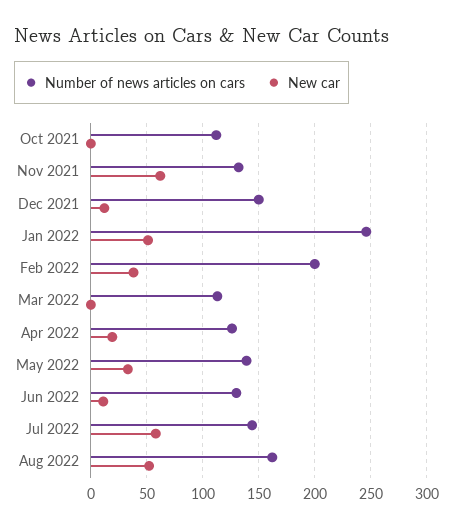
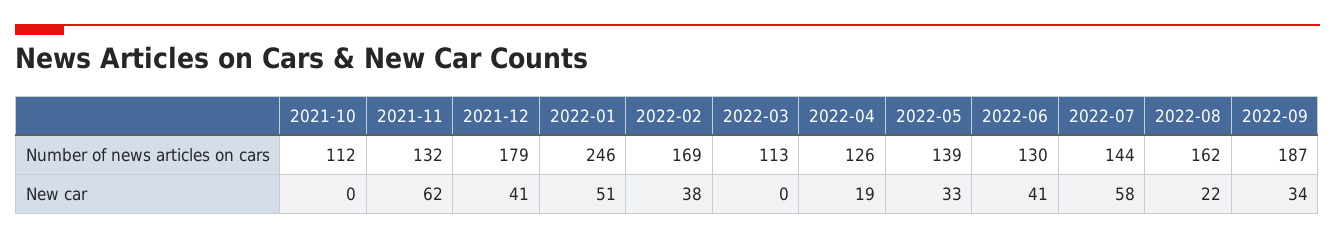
Number of news articles on cars, Dec 2021: 150 -> 179
New car, Dec 2021: 10 -> 41
Number of news articles on cars, Feb 2022: 200 -> 169
New car, Jun 2022: 10 -> 41
New car, Aug 2022: 50 -> 22
Number of news articles on cars, 2022-09: none -> 187
New car, 2022-09: none -> 34

